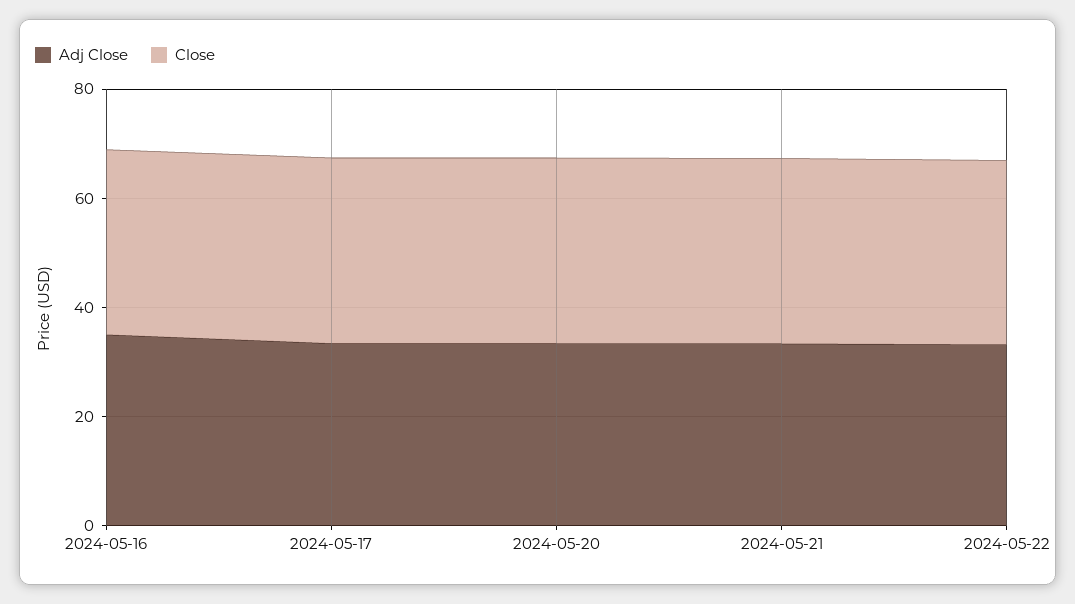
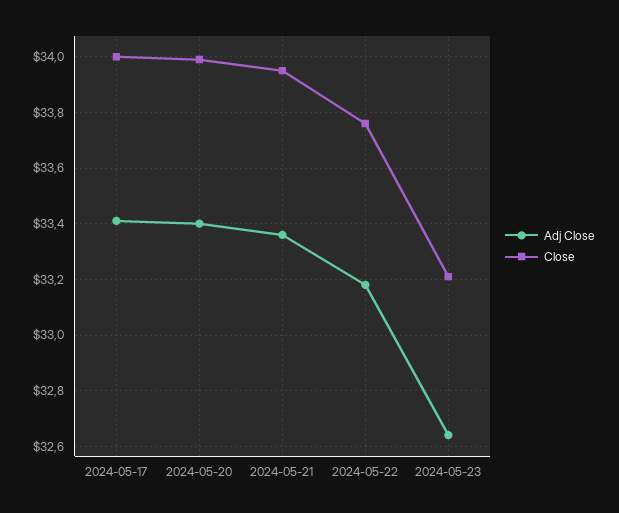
Adj Close, 2024-05-16: 35 -> none
Close, 2024-05-16: 35 -> none
Adj Close, 2024-05-23: none -> 32.65
Close, 2024-05-23: none -> 33.2

